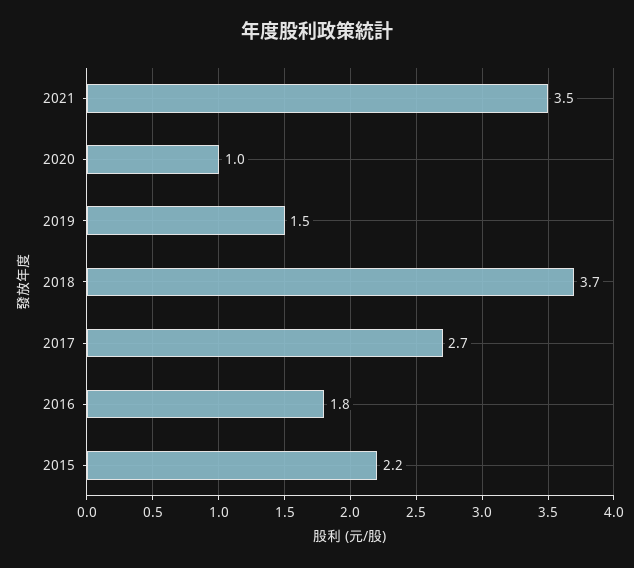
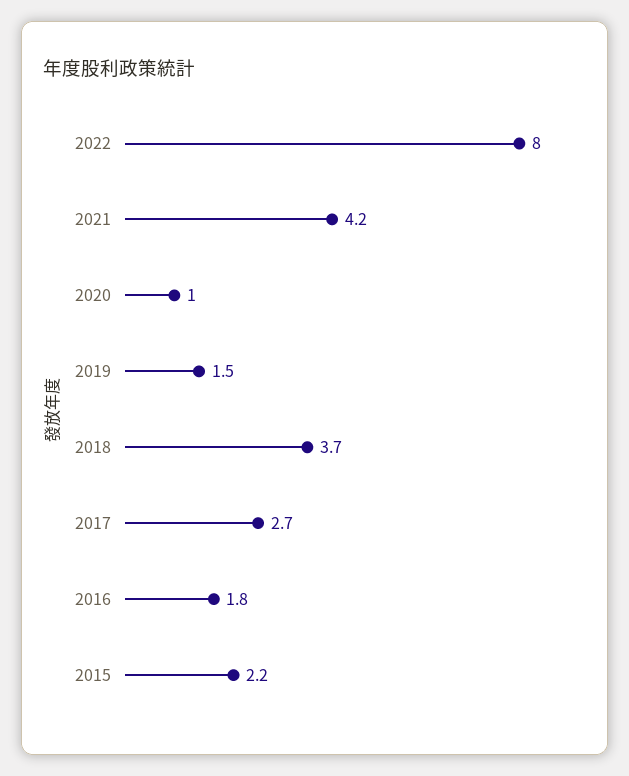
2021: 3.5 -> 4.2
2022: none -> 8

